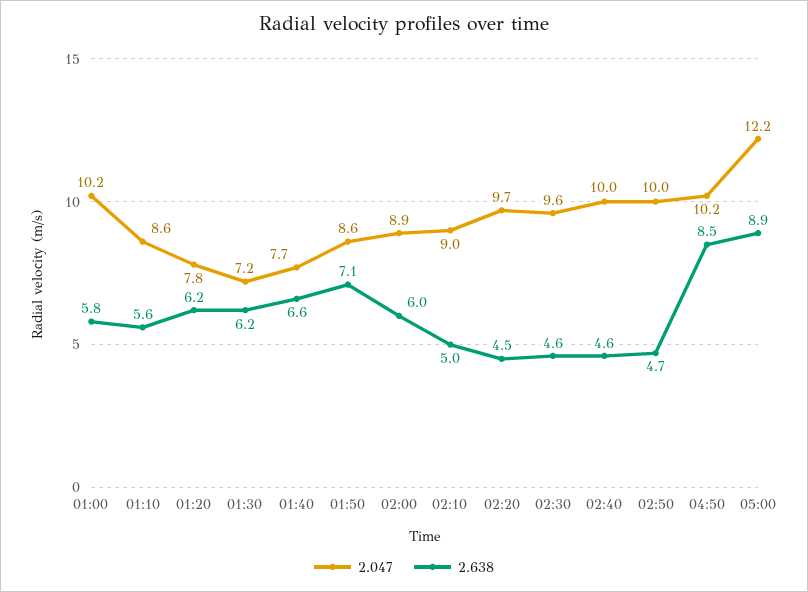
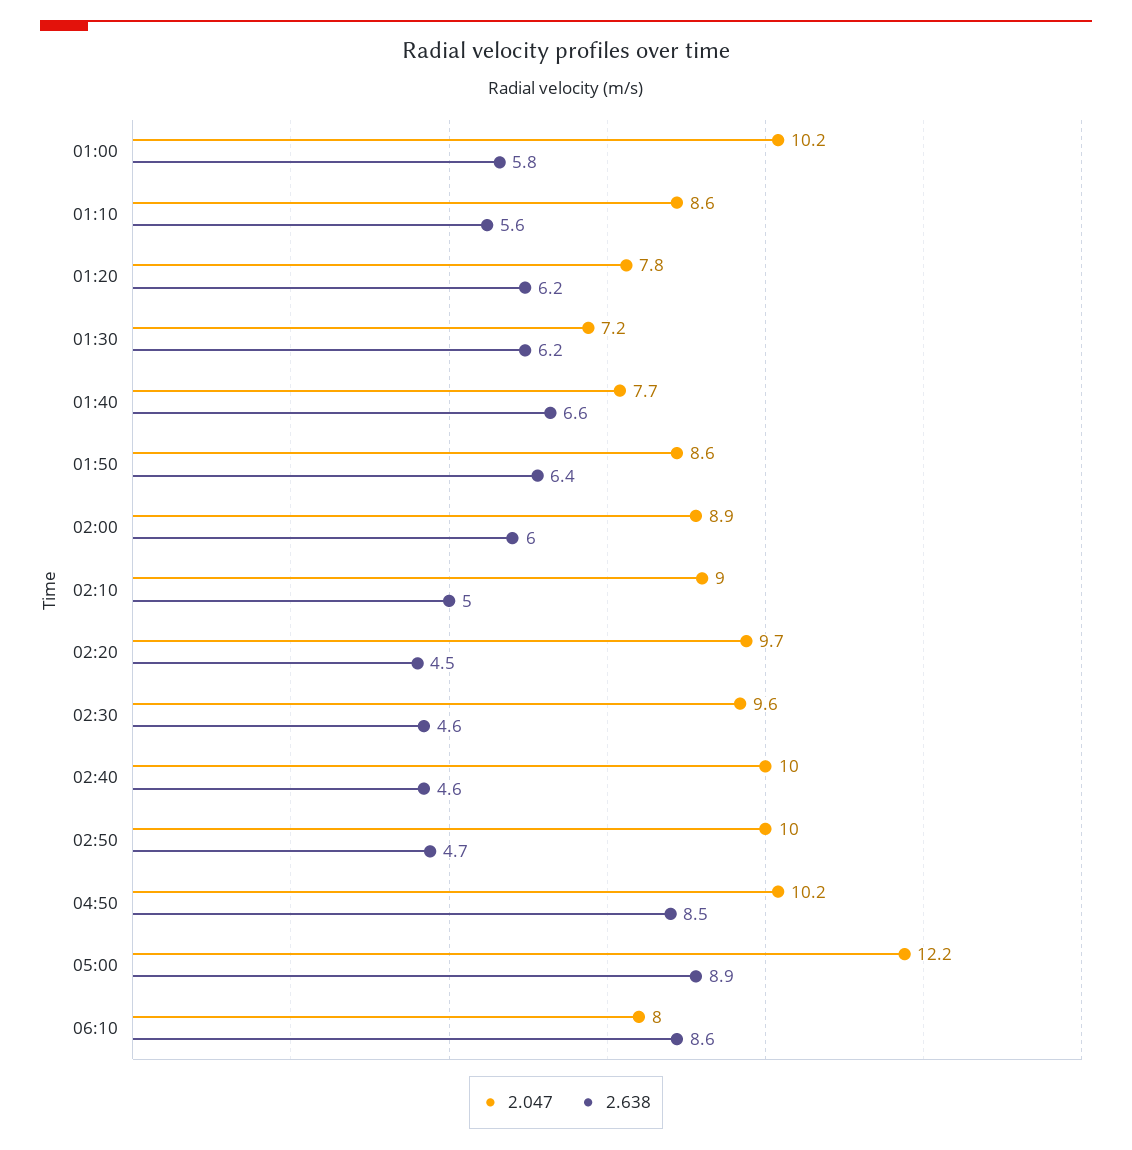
2.638, 01:50: 7.1 -> 6.4
2.047, 06:10: none -> 8
2.638, 06:10: none -> 8.6

